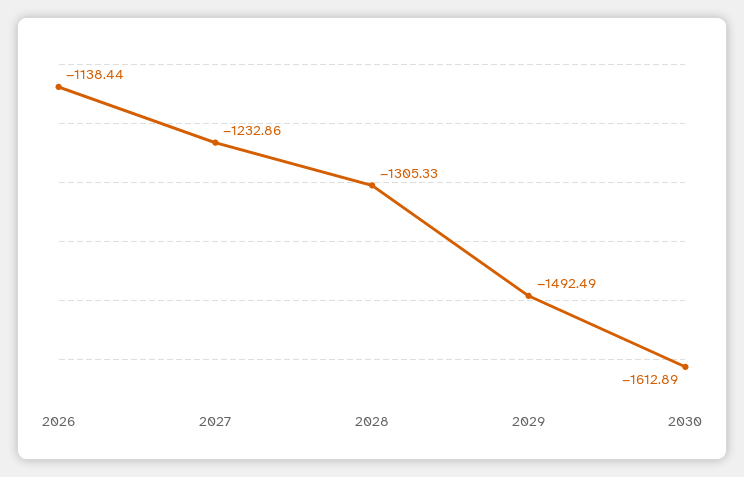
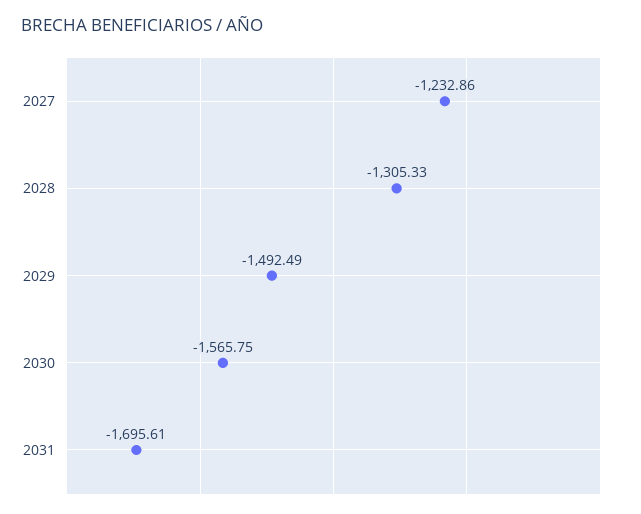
2026: -1138.44 -> none
2030: -1612.89 -> -1565.75
2031: none -> -1695.61

